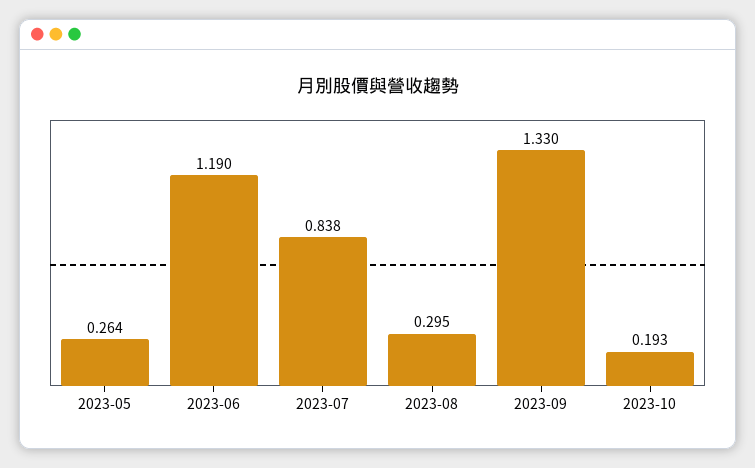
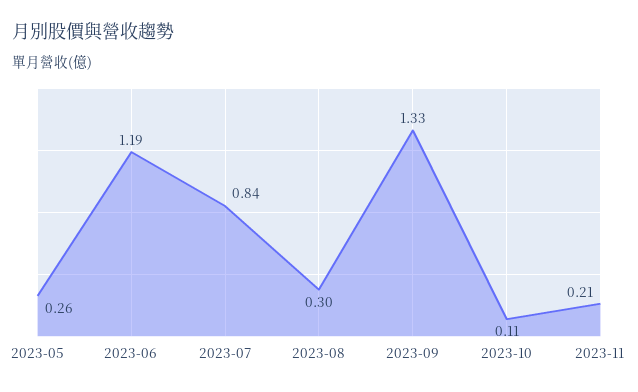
2023-10: 0.193 -> 0.11
2023-11: none -> 0.21

